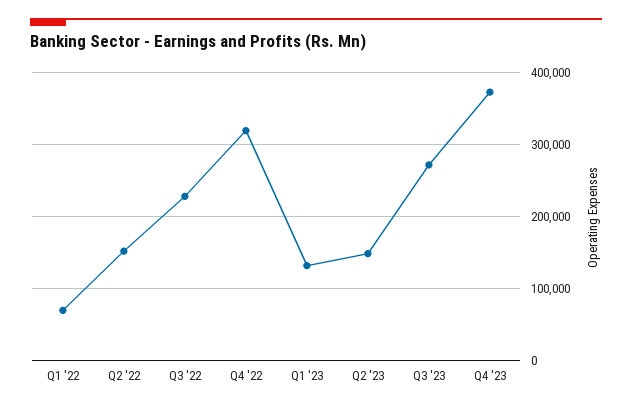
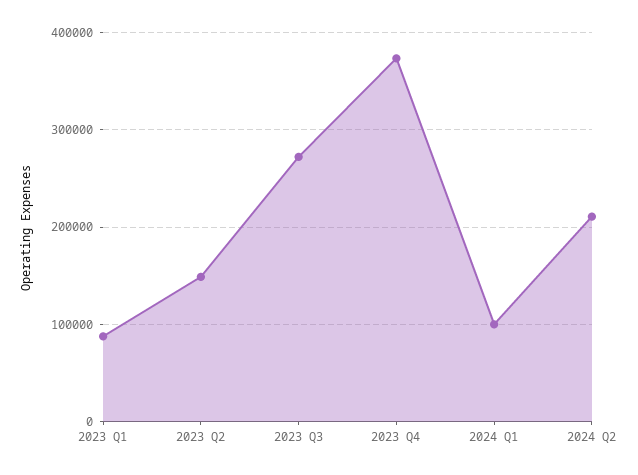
Q1 '22: 70000 -> none
Q2 '22: 150000 -> none
Q3 '22: 230000 -> none
Q4 '22: 320000 -> none
Q1 '23: 130000 -> 90000
2024 Q1: none -> 100000
2024 Q2: none -> 210000

